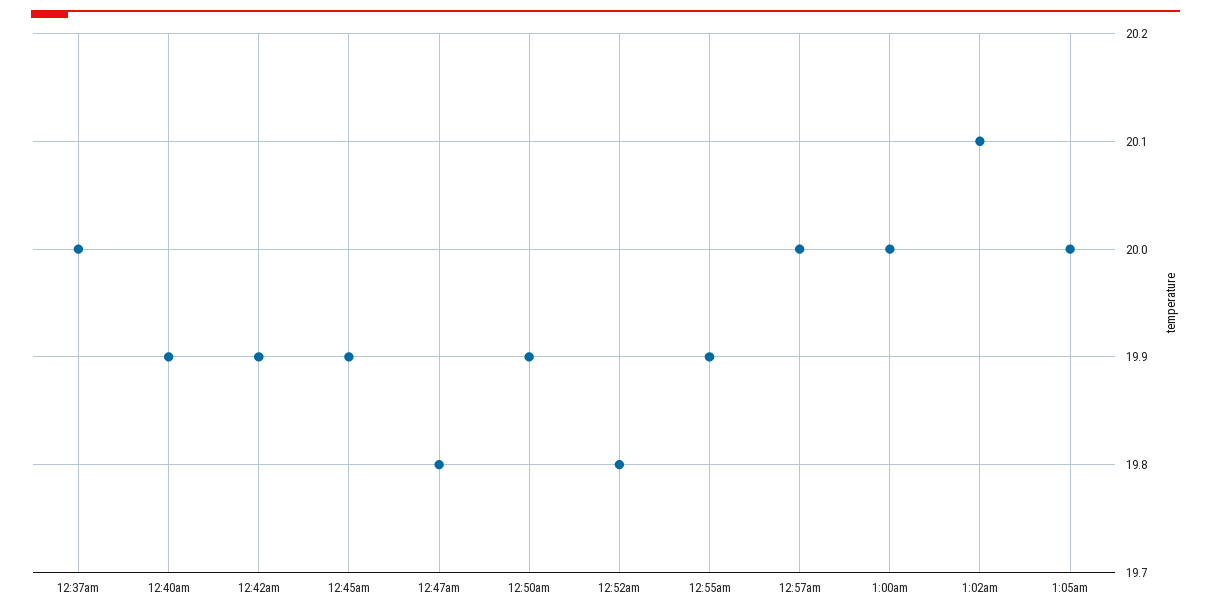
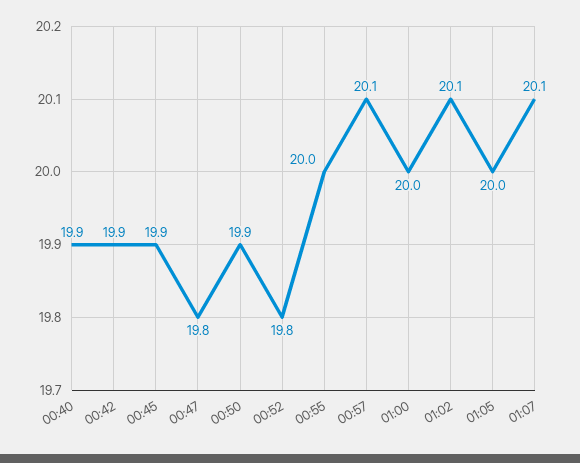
12:37am: 20 -> none
12:55am: 19.9 -> 20
12:57am: 20 -> 20.1
01:07: none -> 20.1

